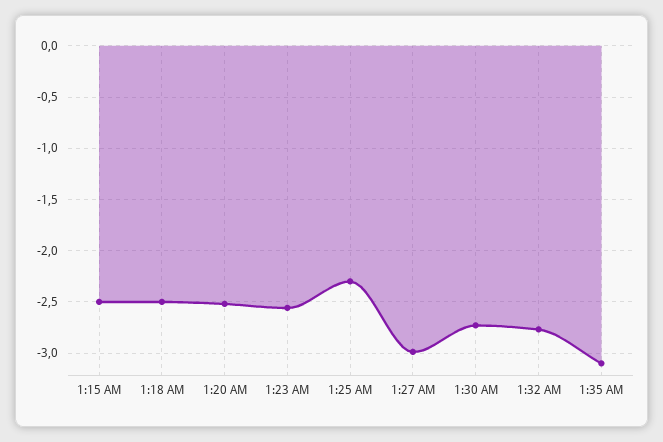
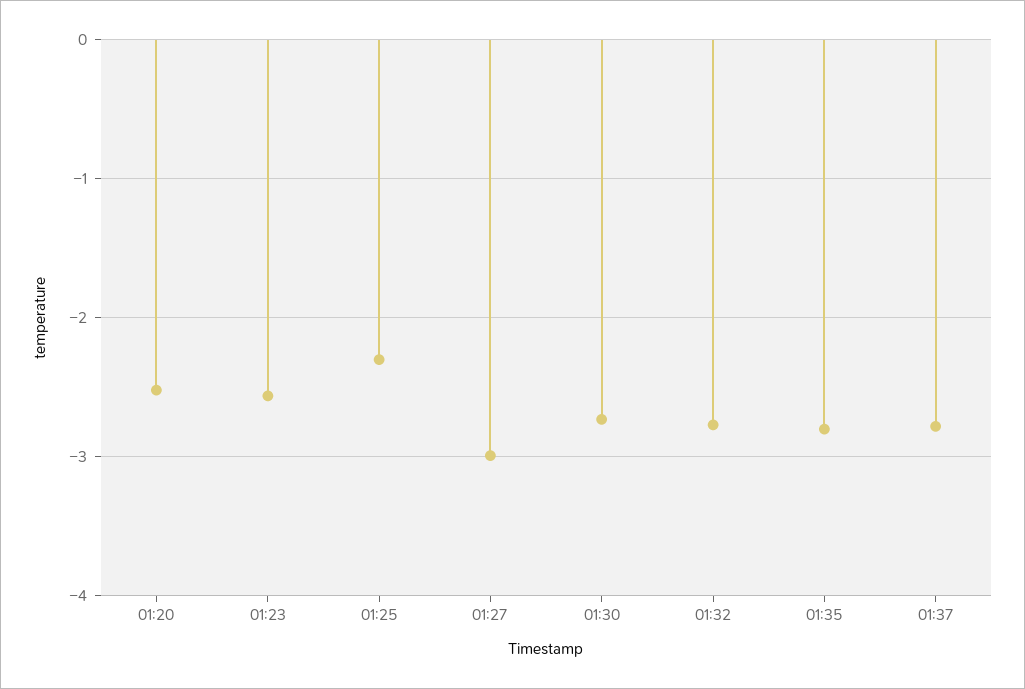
1:15 AM: -2.5 -> none
1:18 AM: -2.5 -> none
1:35 AM: -3.1 -> -2.8
01:37: none -> -2.8

